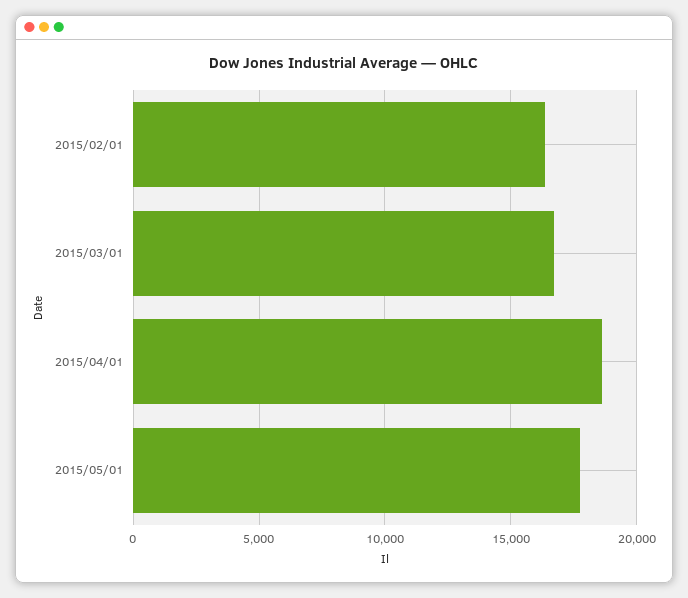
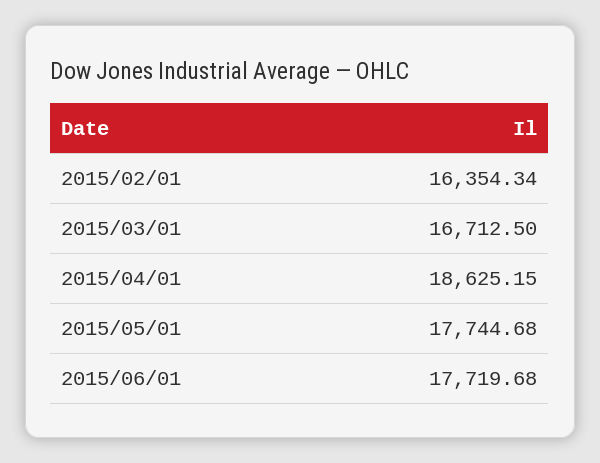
2015/06/01: none -> 17719.68

